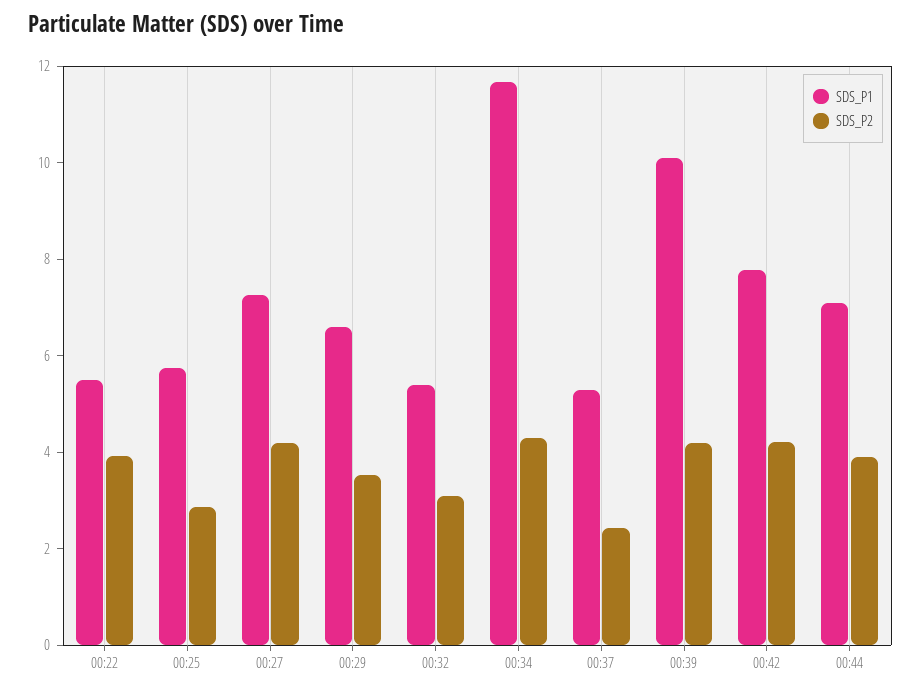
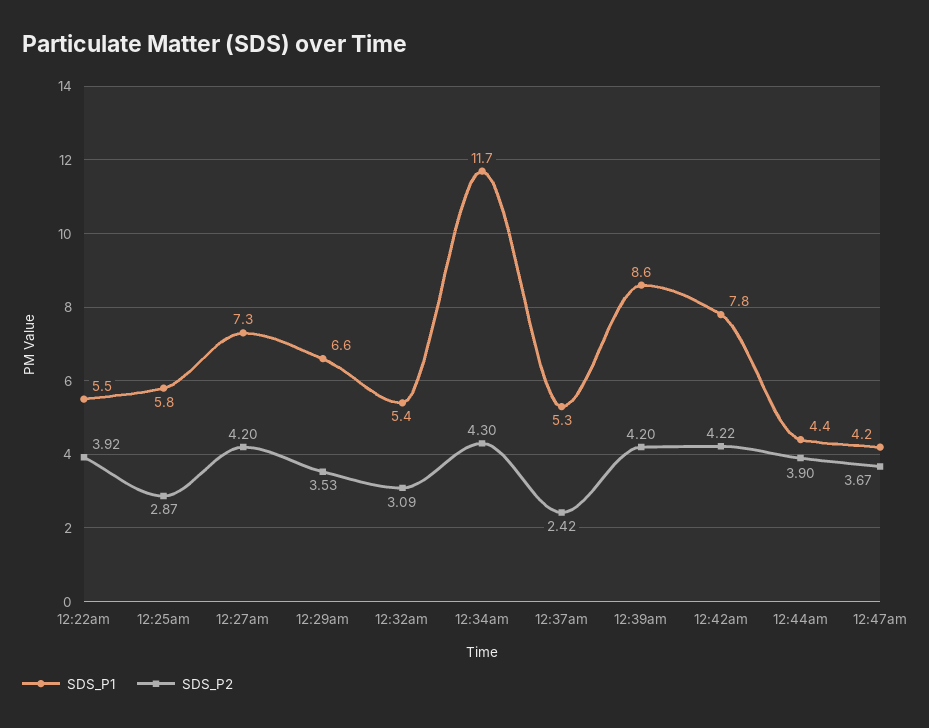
SDS_P1, 00:39: 10 -> 8.6
SDS_P1, 00:44: 7 -> 4.4
SDS_P1, 12:47am: none -> 4.2
SDS_P2, 12:47am: none -> 3.67

